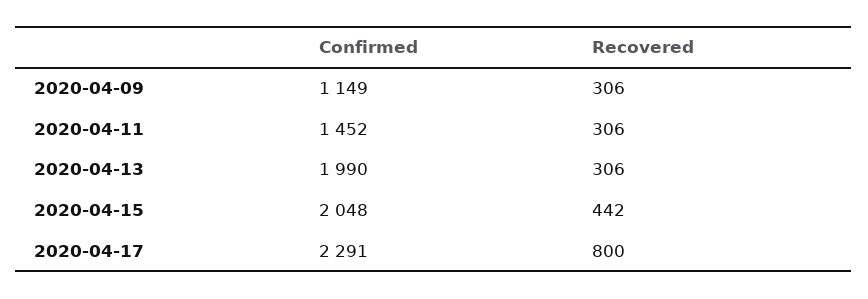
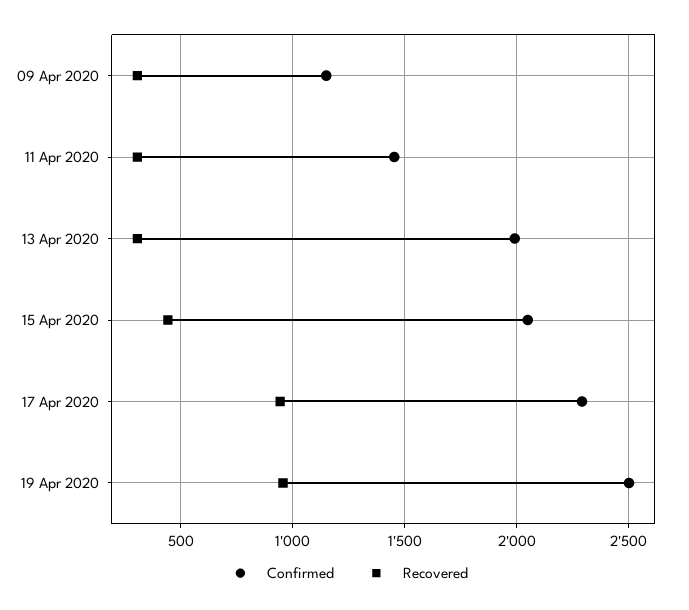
Recovered, 2020-04-17: 800 -> 950
Confirmed, 19 Apr 2020: none -> 2500
Recovered, 19 Apr 2020: none -> 950

